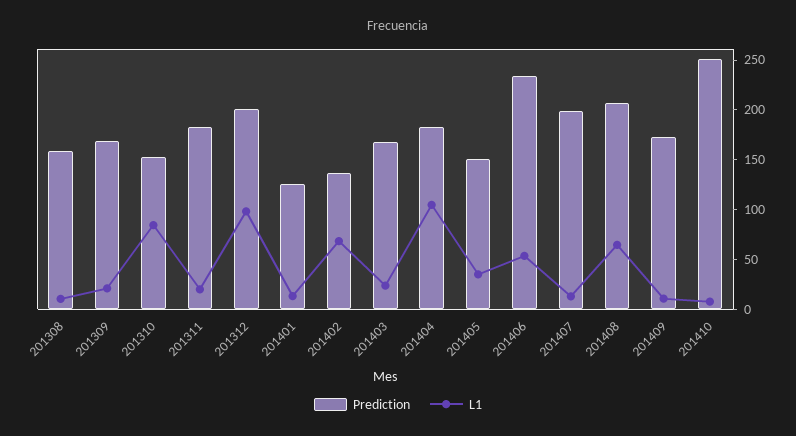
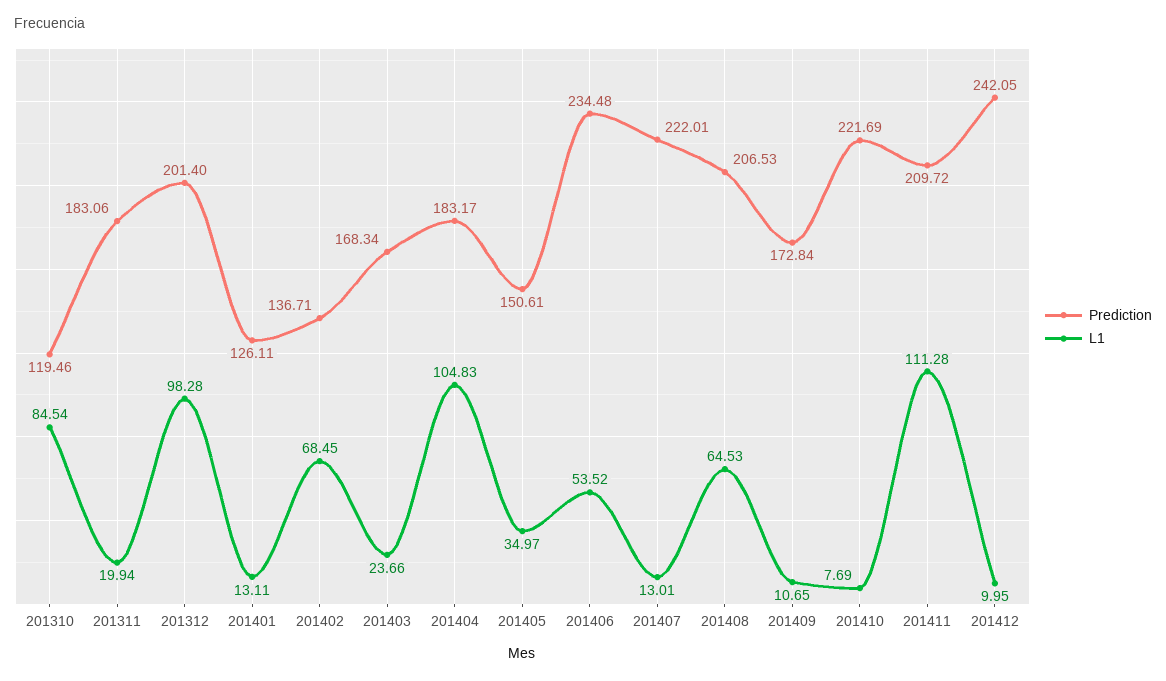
Prediction, 201308: 160 -> none
L1, 201308: 10 -> none
Prediction, 201309: 170 -> none
L1, 201309: 20 -> none
Prediction, 201310: 150 -> 119.46
Prediction, 201407: 200 -> 222.01
Prediction, 201410: 250 -> 221.69
Prediction, 201411: none -> 209.72
L1, 201411: none -> 111.28
Prediction, 201412: none -> 242.05
L1, 201412: none -> 9.95

